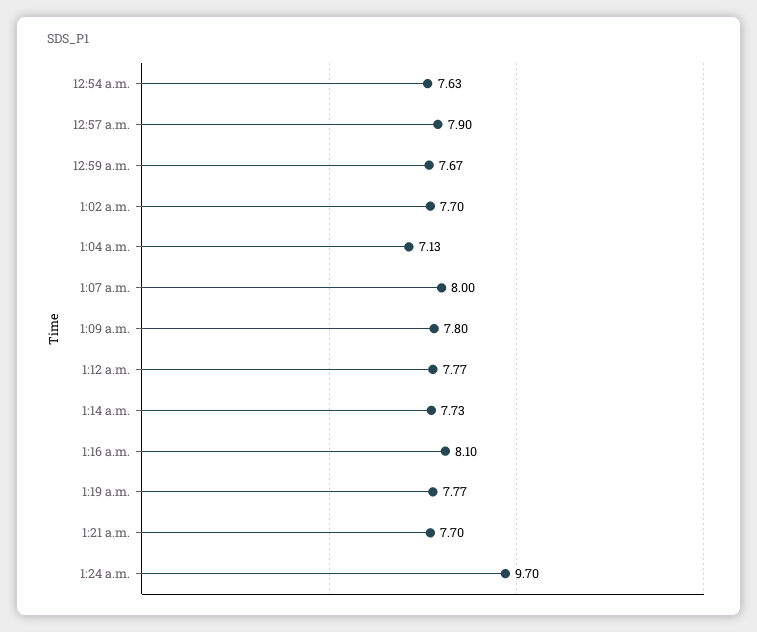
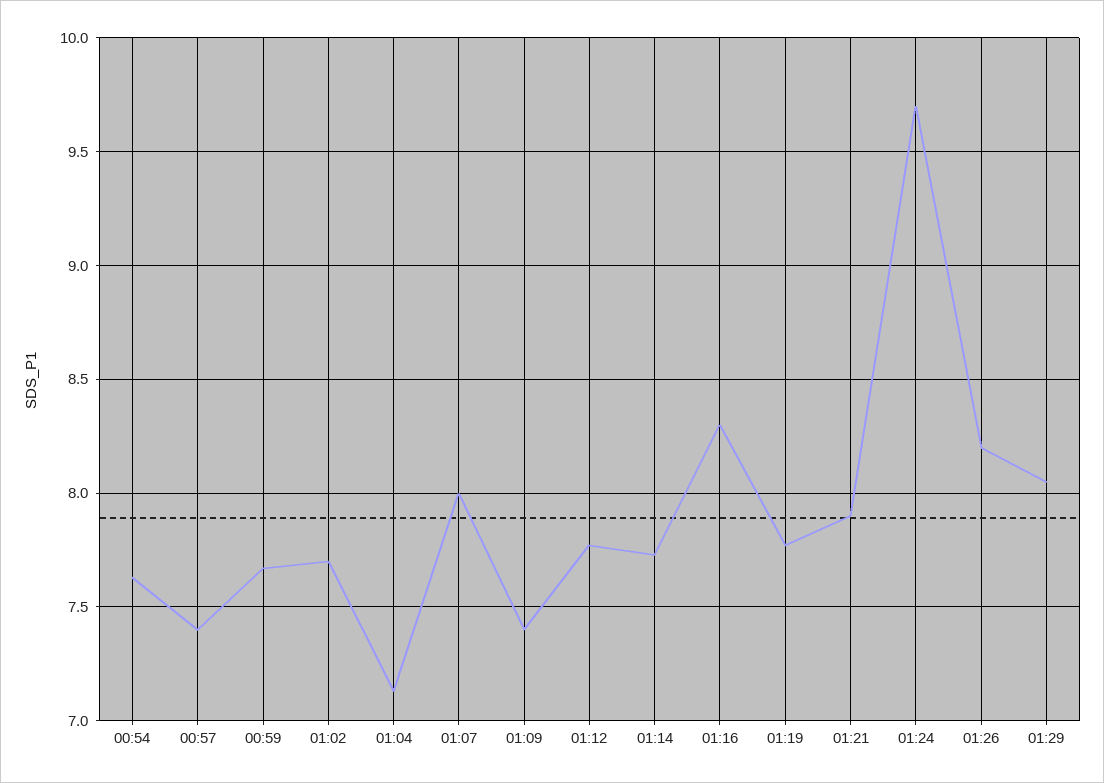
12:57 a.m.: 7.9 -> 7.4
1:09 a.m.: 7.8 -> 7.4
1:16 a.m.: 8.1 -> 8.3
1:21 a.m.: 7.7 -> 7.9
01:26: none -> 8.2
01:29: none -> 8.05

